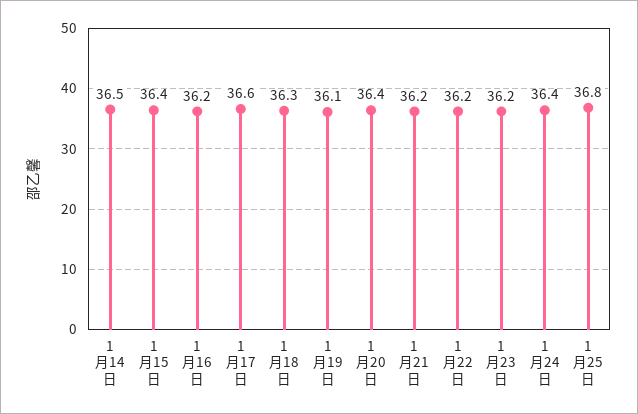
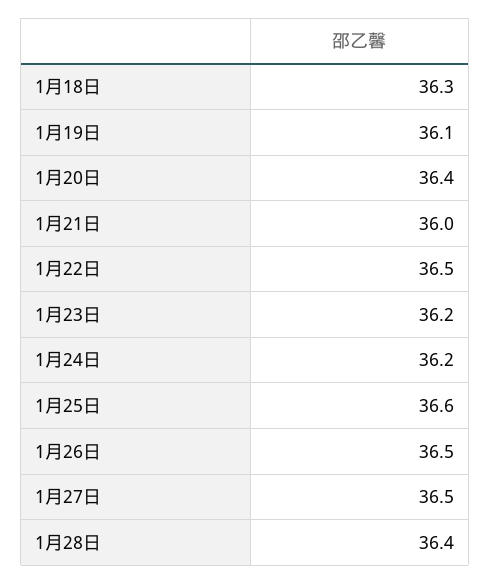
1月14日: 36.5 -> none
1月15日: 36.4 -> none
1月16日: 36.2 -> none
1月17日: 36.6 -> none
1月21日: 36.2 -> 36
1月22日: 36.2 -> 36.5
1月24日: 36.4 -> 36.2
1月25日: 36.8 -> 36.6
1月26日: none -> 36.5
1月27日: none -> 36.5
1月28日: none -> 36.4

